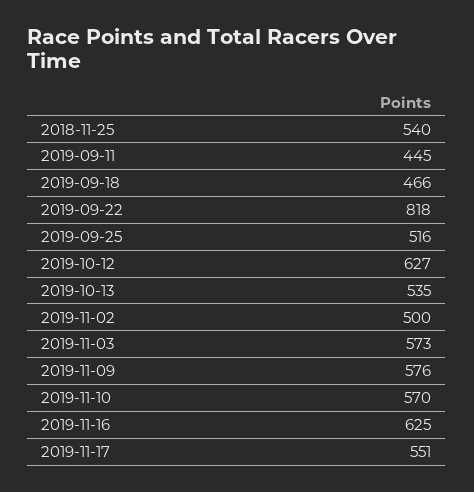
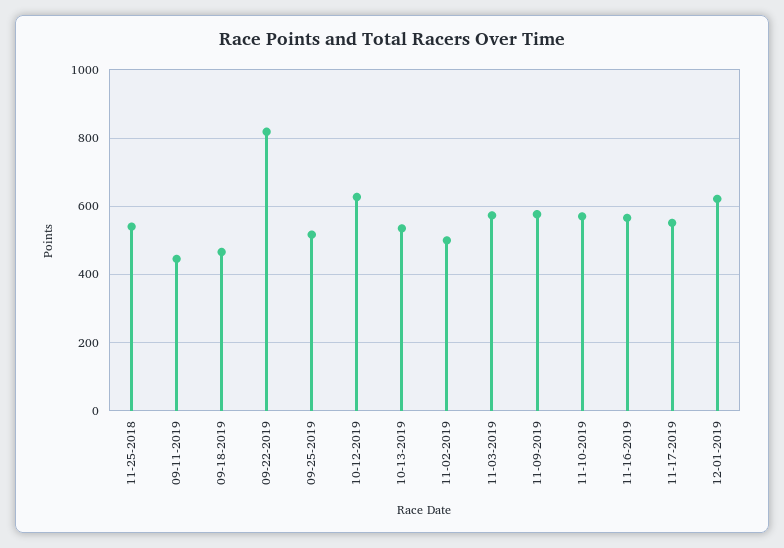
2019-11-16: 625 -> 560
12-01-2019: none -> 620

